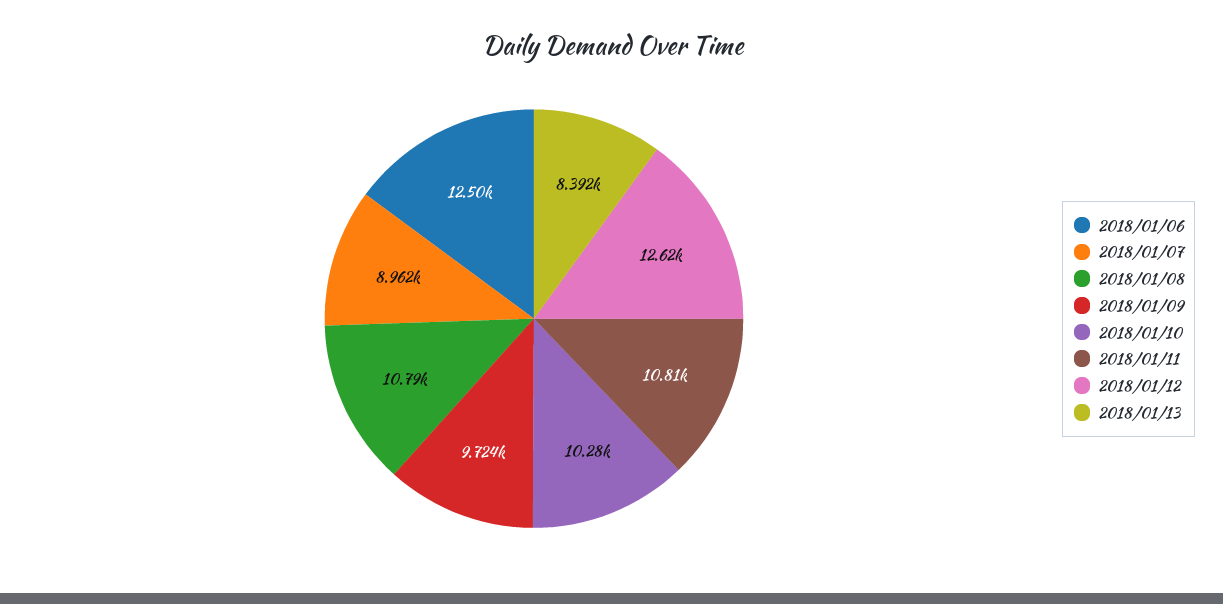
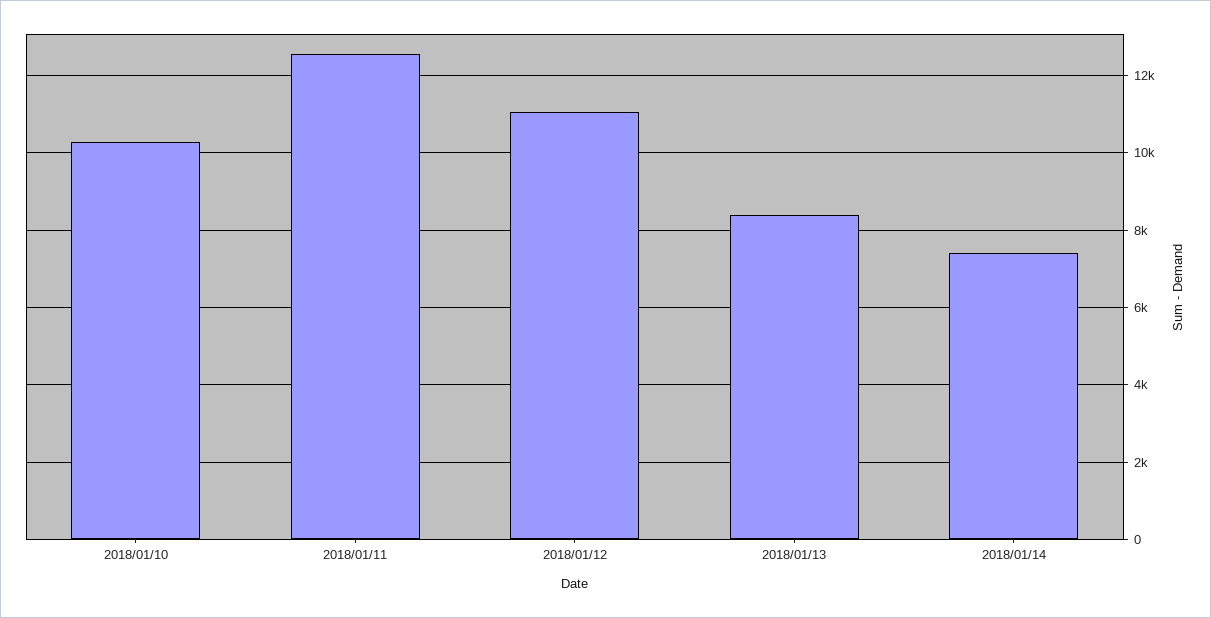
2018/01/06: 12500 -> none
2018/01/07: 8962 -> none
2018/01/08: 10790 -> none
2018/01/09: 9724 -> none
2018/01/11: 10810 -> 12600
2018/01/12: 12620 -> 11000
2018/01/14: none -> 7400

